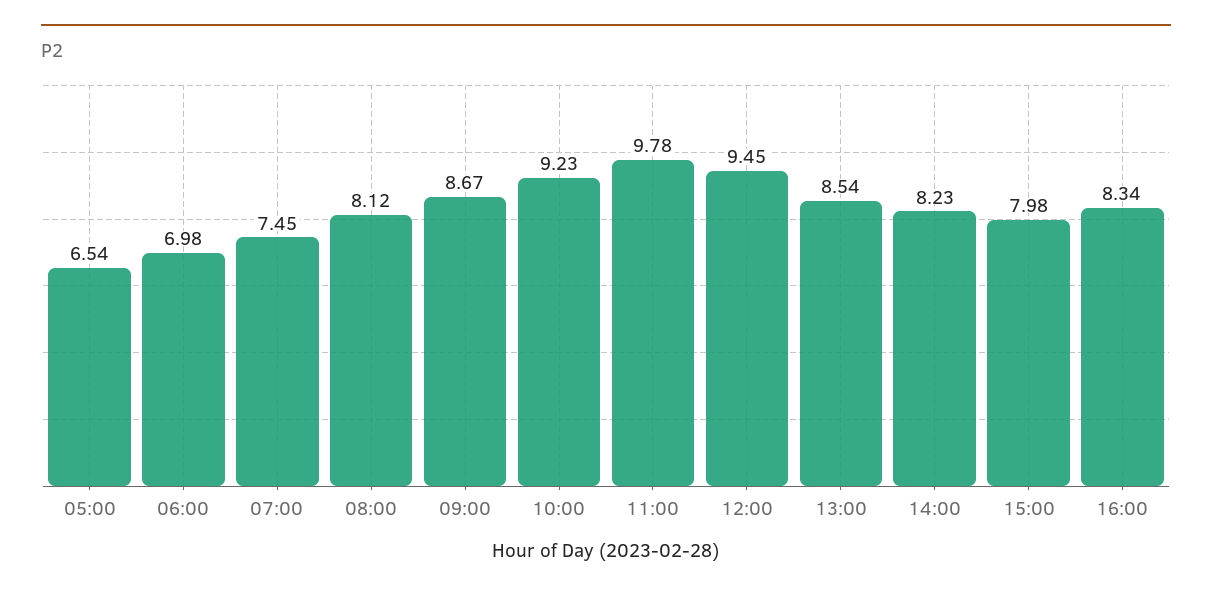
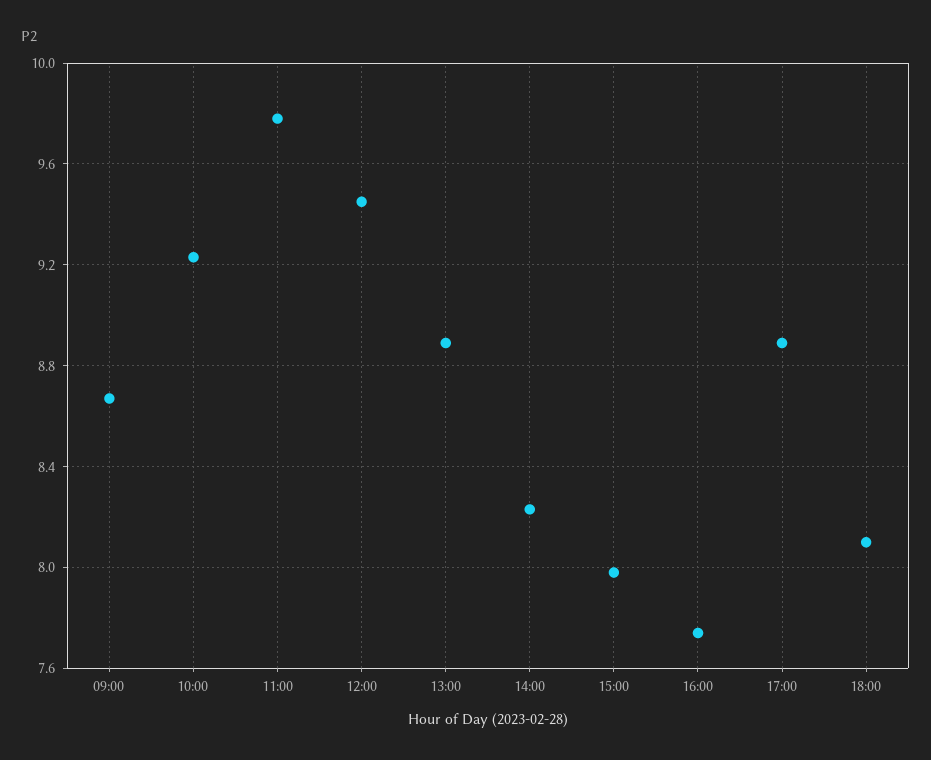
05:00: 6.54 -> none
06:00: 6.98 -> none
07:00: 7.45 -> none
08:00: 8.12 -> none
13:00: 8.54 -> 8.9
16:00: 8.34 -> 7.75
17:00: none -> 8.9
18:00: none -> 8.1

